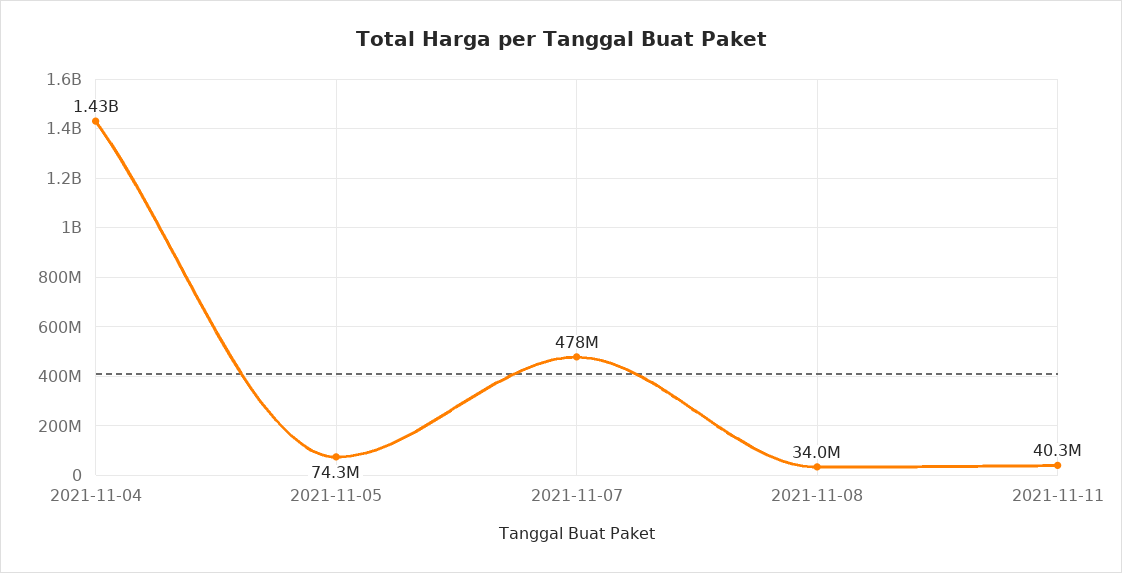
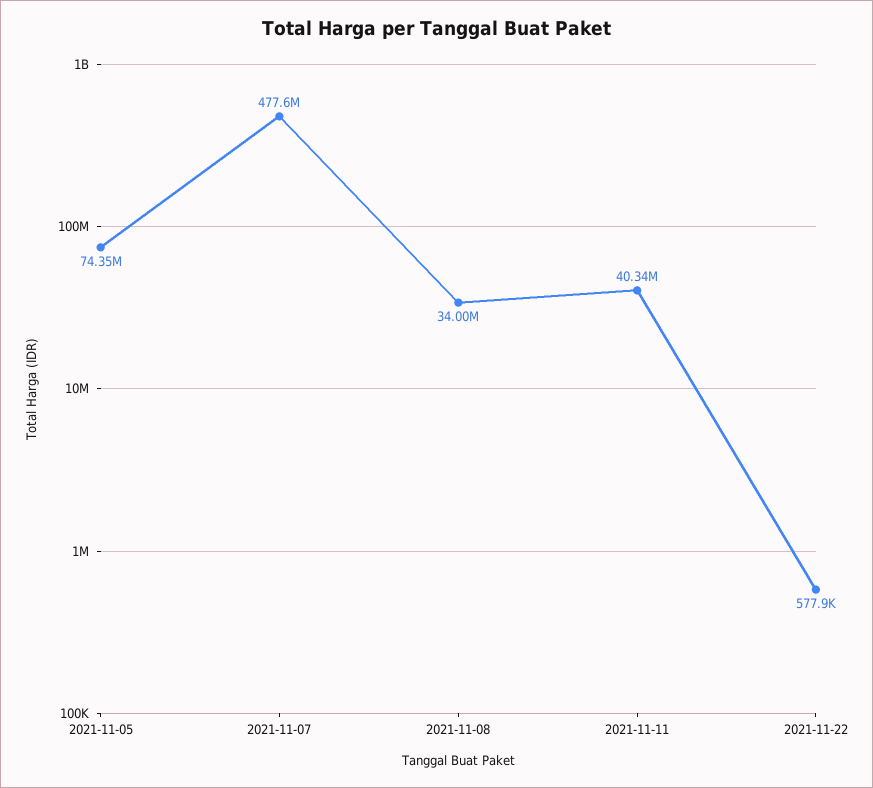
2021-11-04: 1430000000 -> none
2021-11-22: none -> 577900

